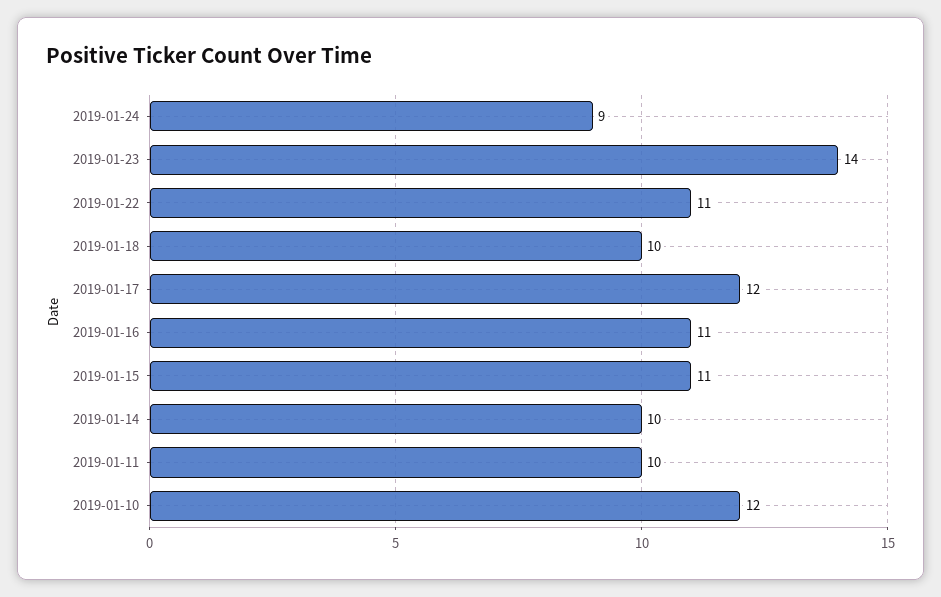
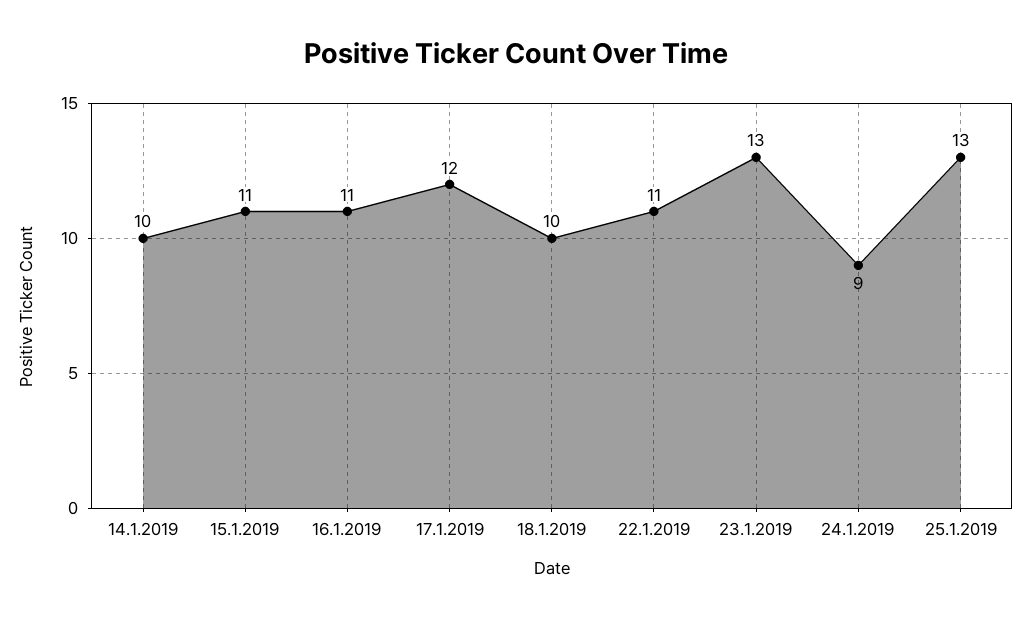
2019-01-23: 14 -> 13
2019-01-11: 10 -> none
2019-01-10: 12 -> none
25.1.2019: none -> 13

